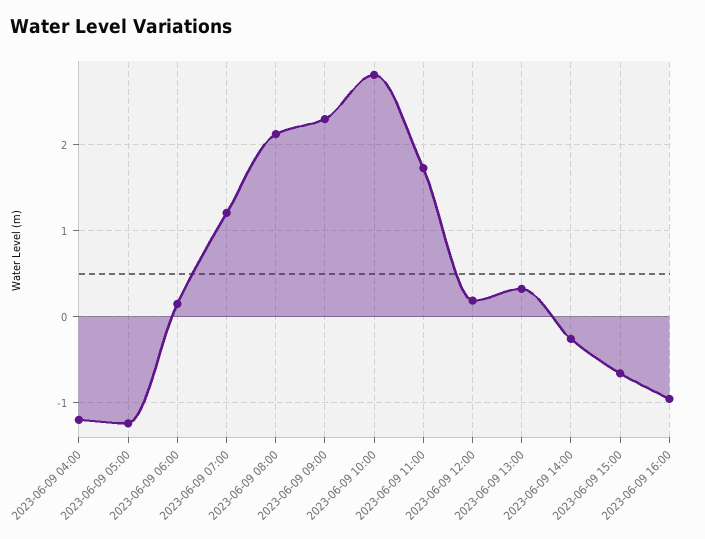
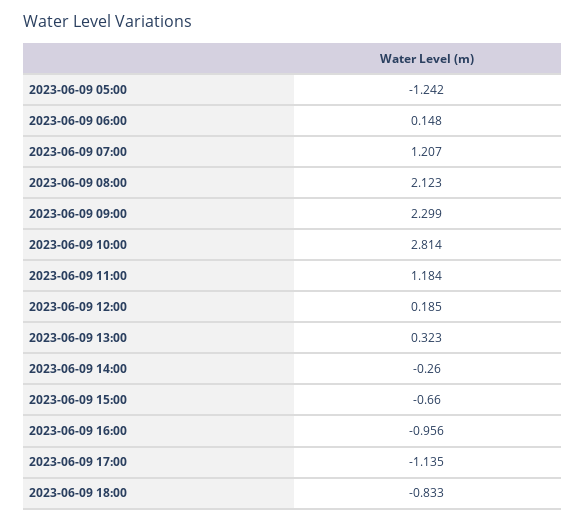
2023-06-09 04:00: -1.2 -> none
2023-06-09 11:00: 1.7 -> 1.184
2023-06-09 17:00: none -> -1.135
2023-06-09 18:00: none -> -0.833

